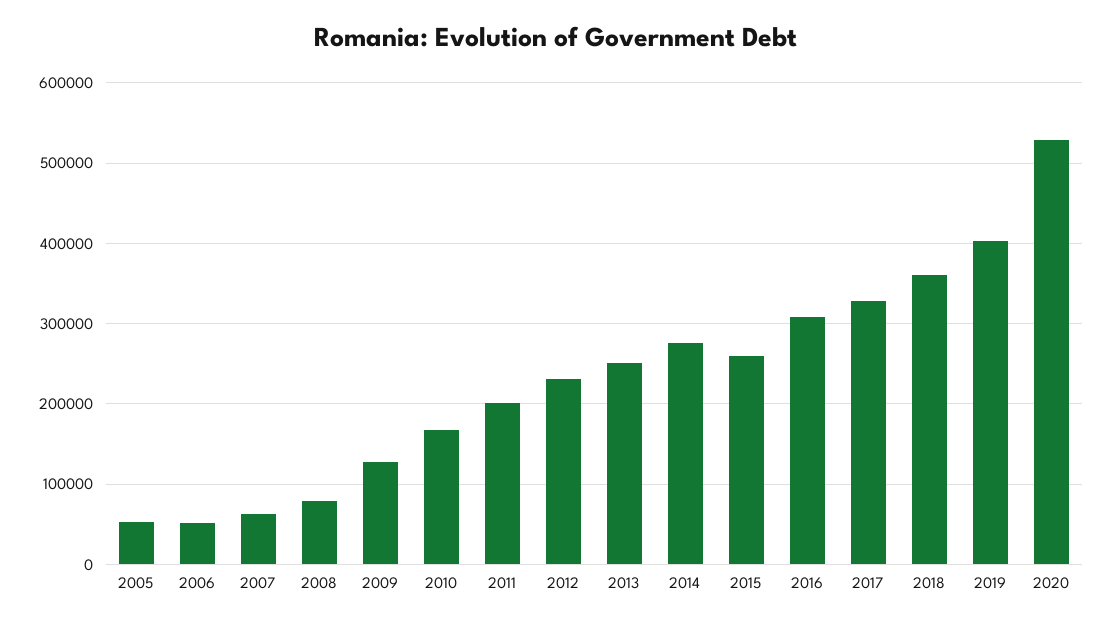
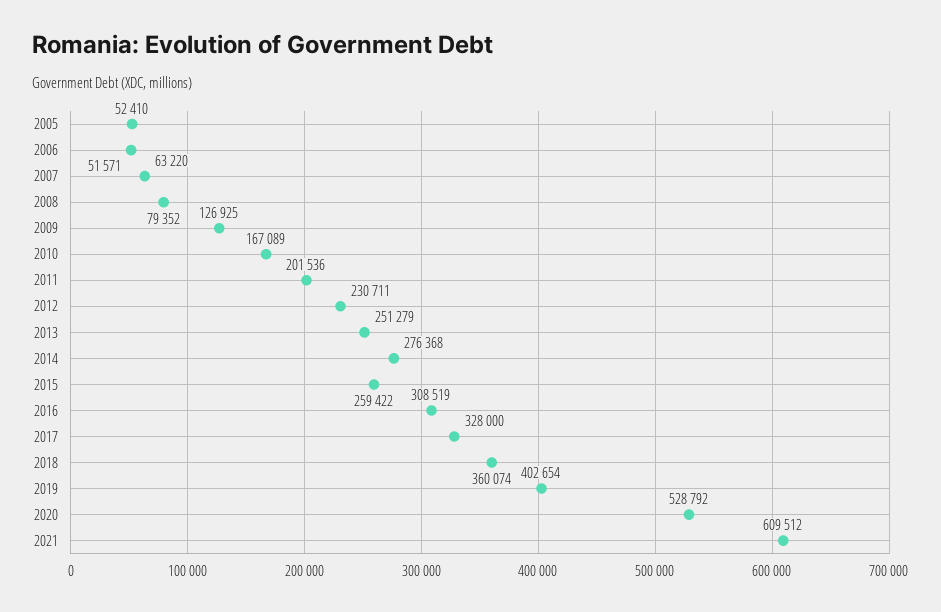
2021: none -> 609512

